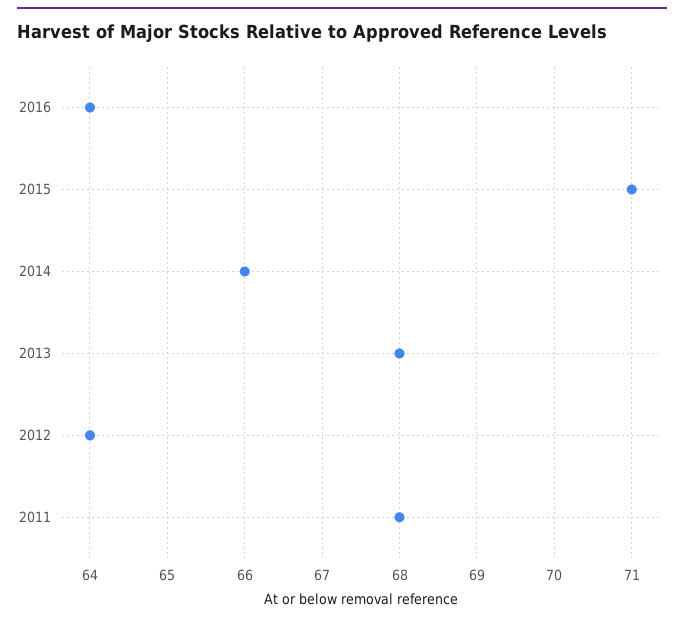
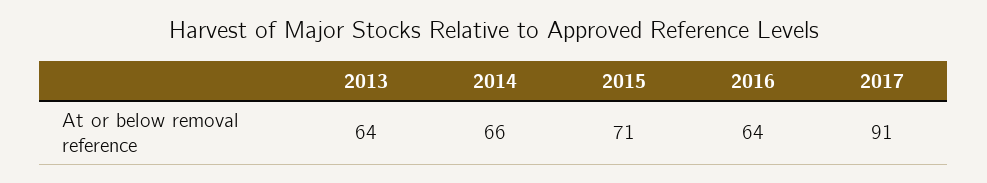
2013: 68 -> 64
2012: 64 -> none
2011: 68 -> none
2017: none -> 91

